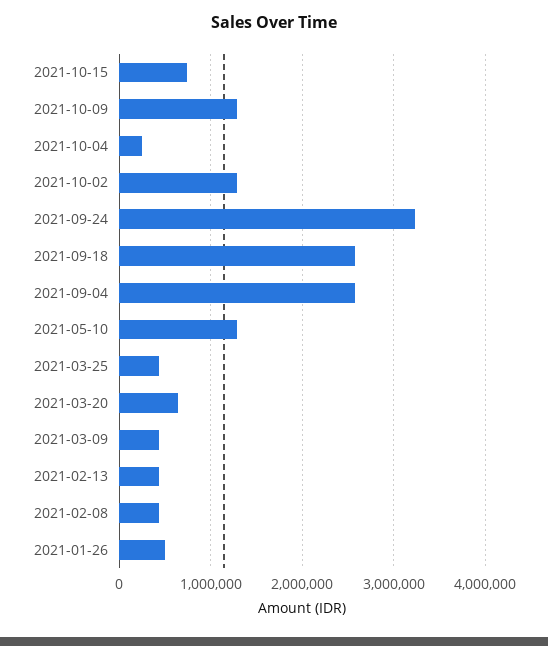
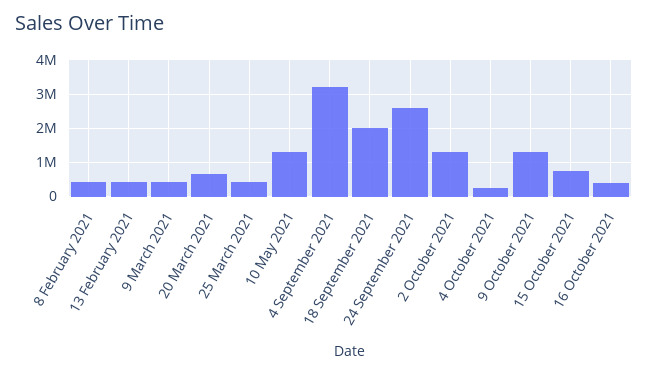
2021-09-24: 3200000 -> 2600000
2021-09-18: 2600000 -> 2000000
2021-09-04: 2600000 -> 3200000
2021-01-26: 500000 -> none
16 October 2021: none -> 400000

